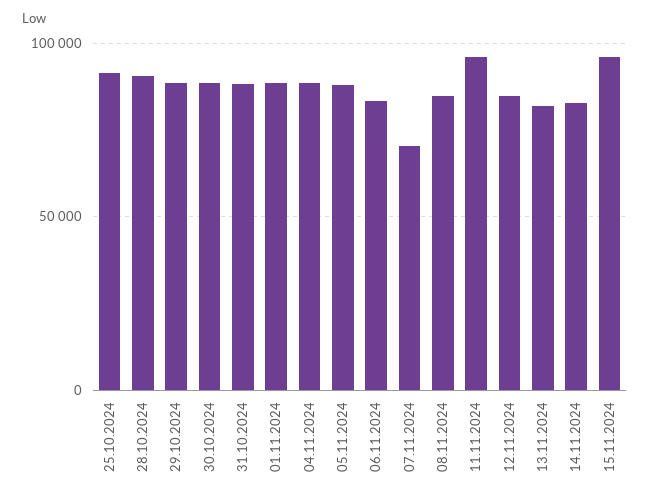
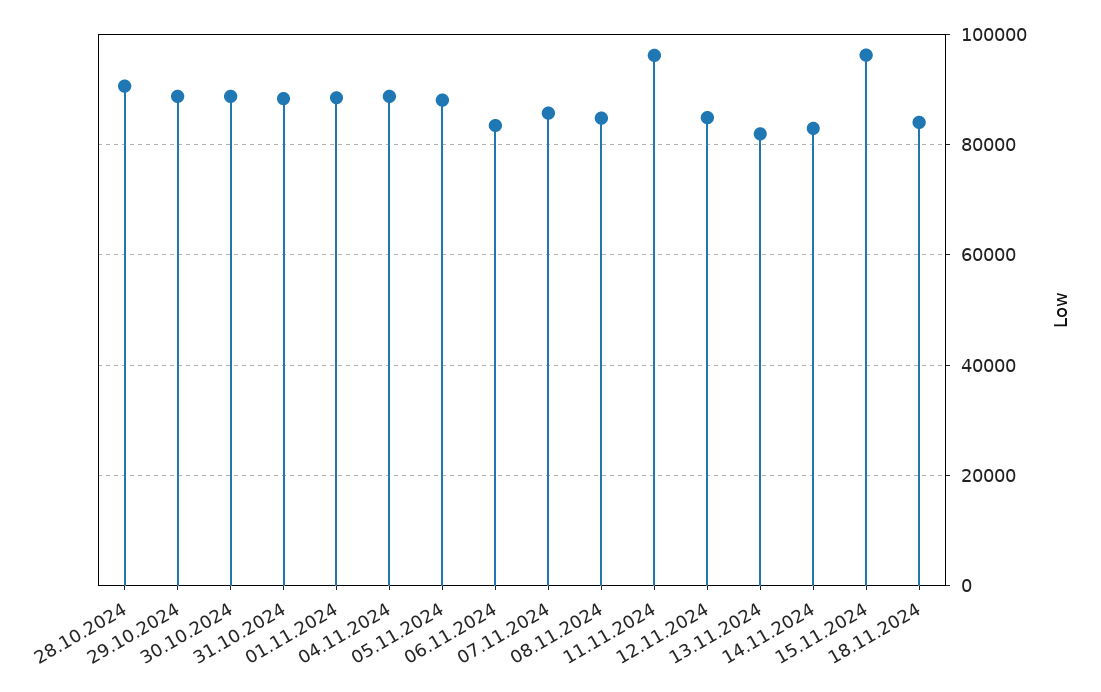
25.10.2024: 90000 -> none
07.11.2024: 70000 -> 86000
18.11.2024: none -> 84000

